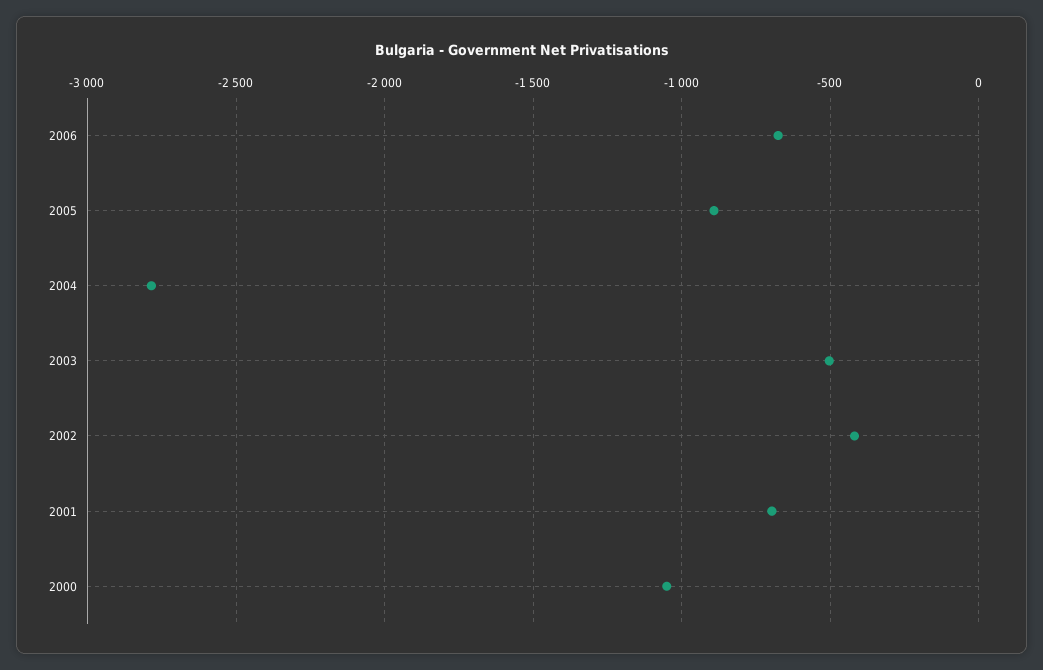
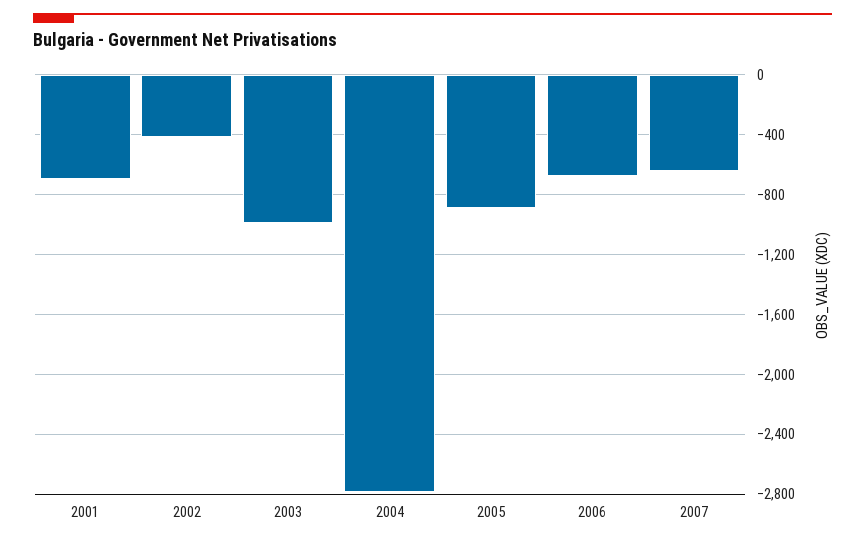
2003: -500 -> -1000
2000: -1050 -> none
2007: none -> -650

